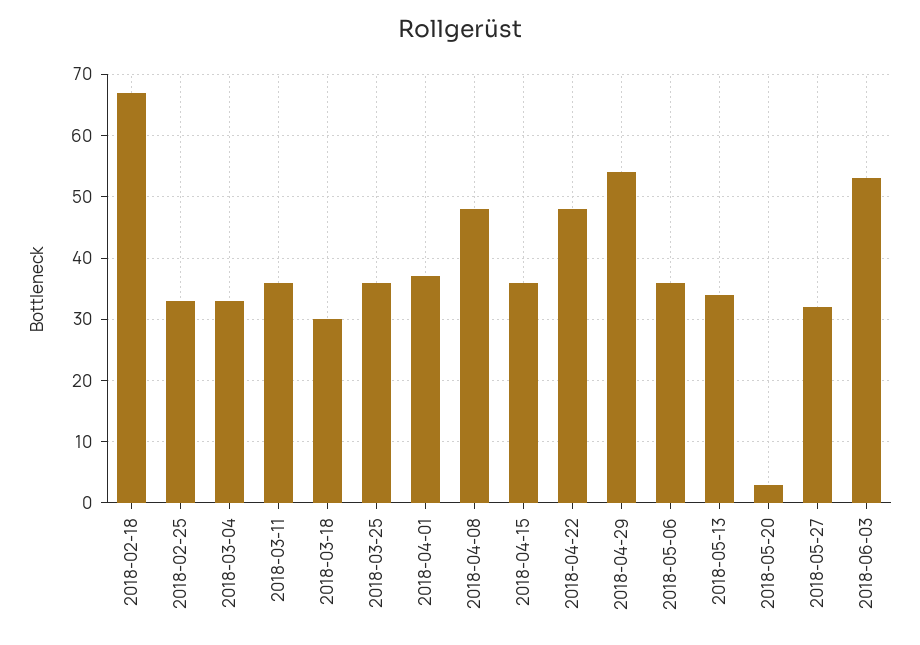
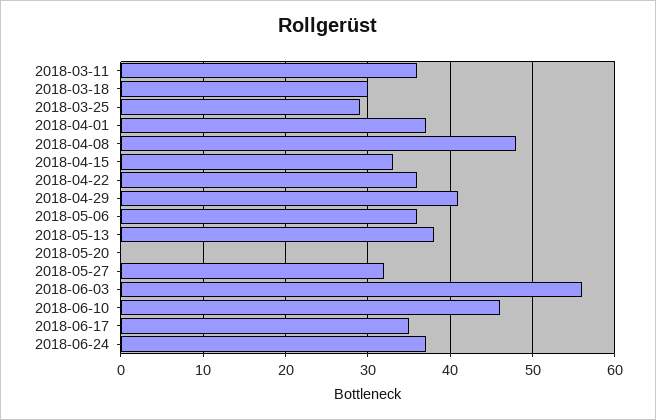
2018-02-18: 67 -> none
2018-02-25: 33 -> none
2018-03-04: 33 -> none
2018-03-25: 36 -> 29
2018-04-15: 36 -> 33
2018-04-22: 48 -> 36
2018-04-29: 54 -> 41
2018-05-13: 34 -> 38
2018-05-20: 3 -> 0
2018-06-03: 53 -> 56
2018-06-10: none -> 46
2018-06-17: none -> 35
2018-06-24: none -> 37

